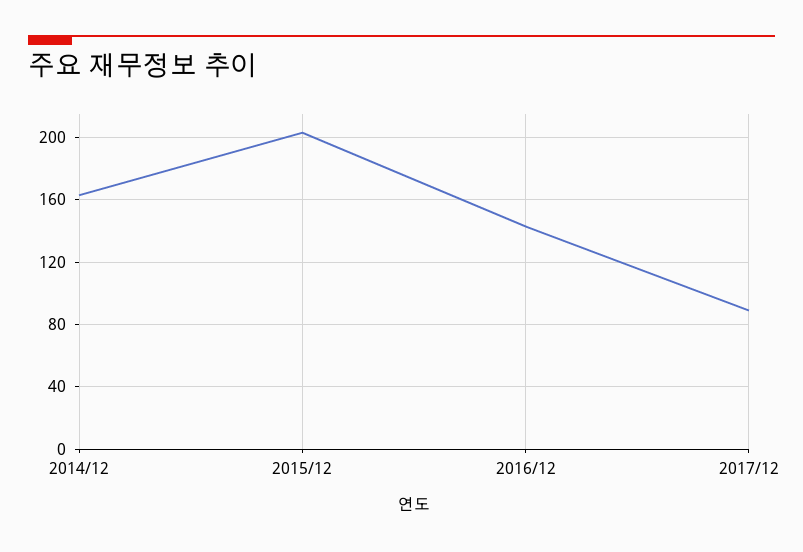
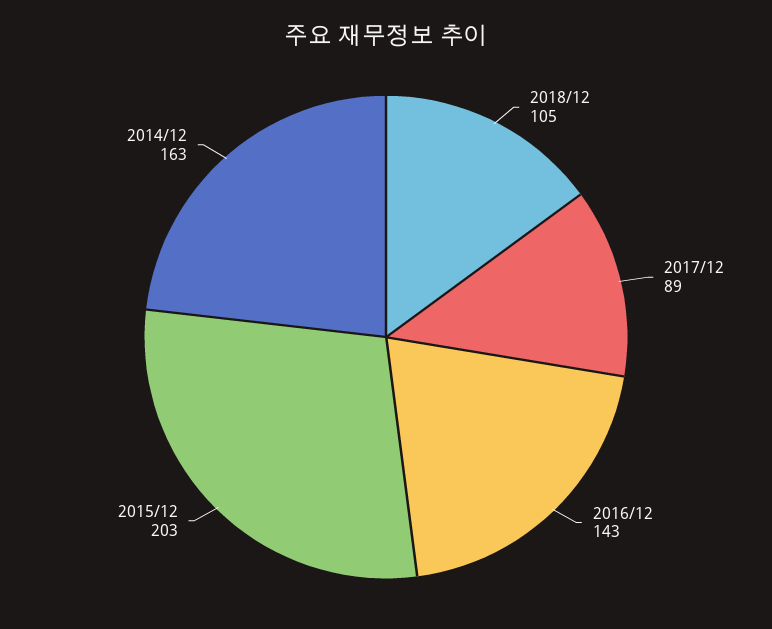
2018/12: none -> 105

